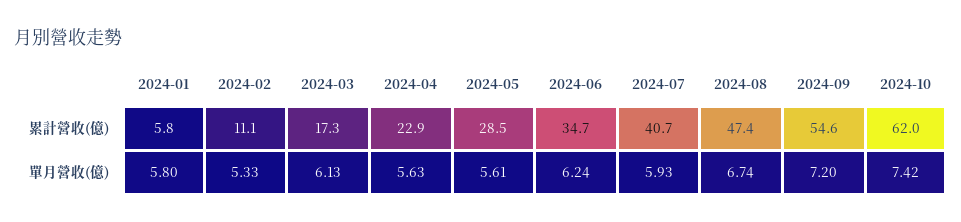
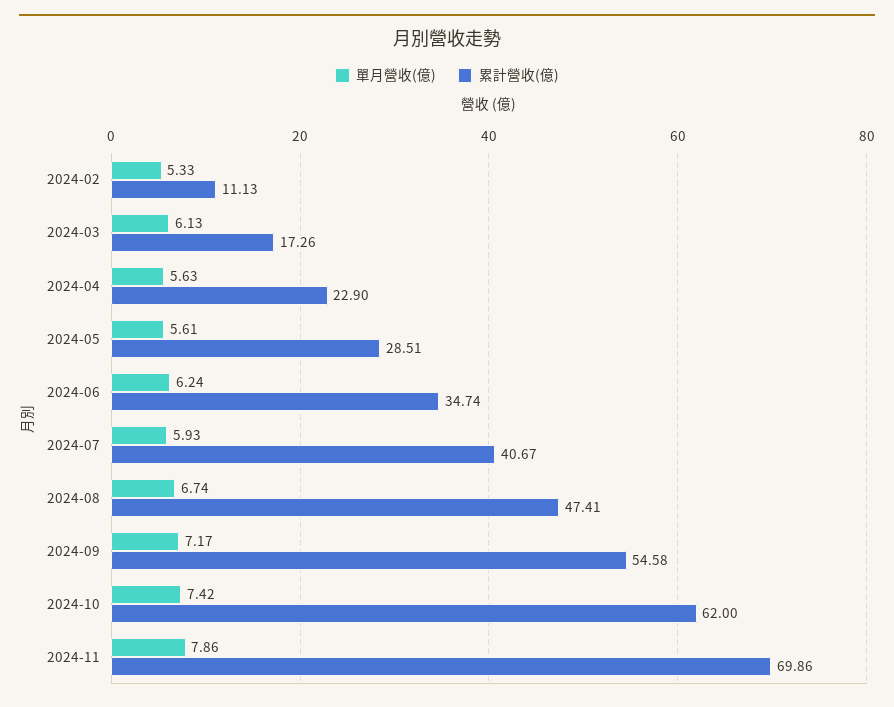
累計營收(億), 2024-01: 5.8 -> none
單月營收(億), 2024-01: 5.8 -> none
單月營收(億), 2024-09: 7.2 -> 7.17
單月營收(億), 2024-11: none -> 7.86
累計營收(億), 2024-11: none -> 69.86

